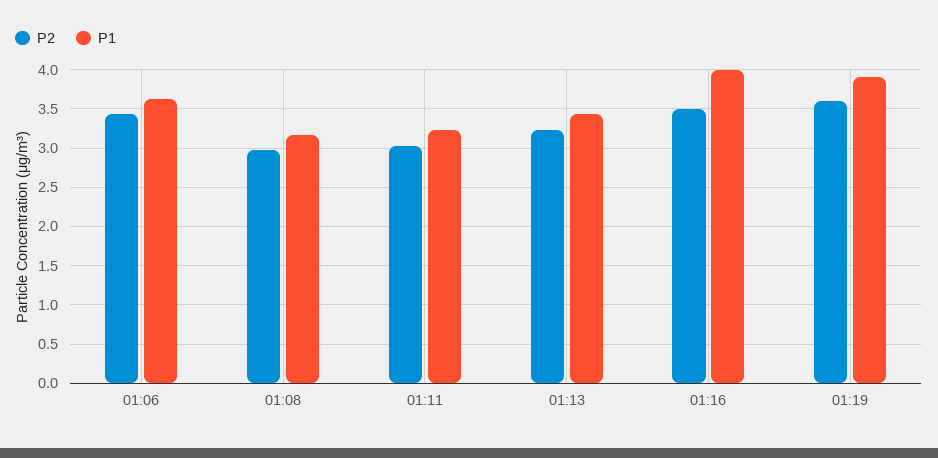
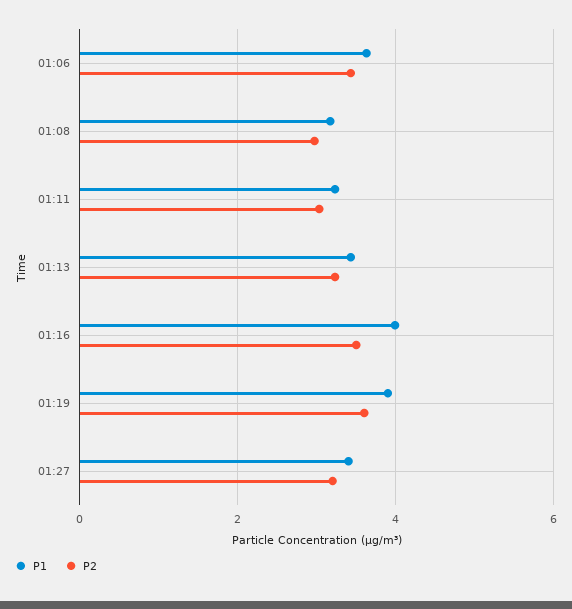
P1, 01:27: none -> 3.4
P2, 01:27: none -> 3.2

